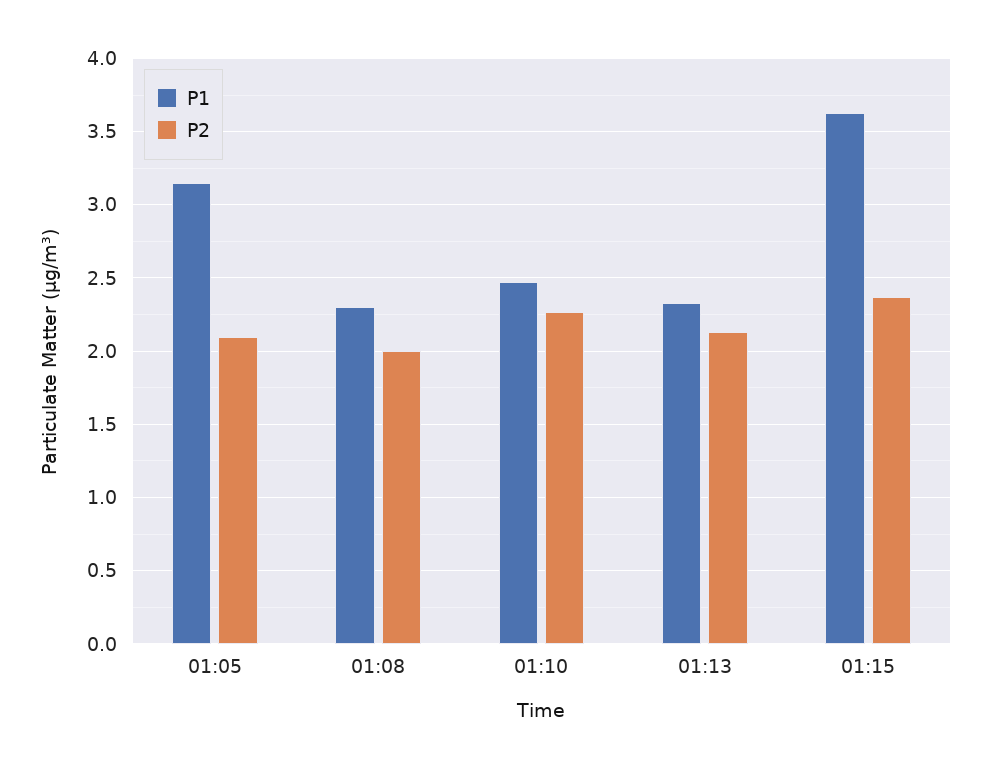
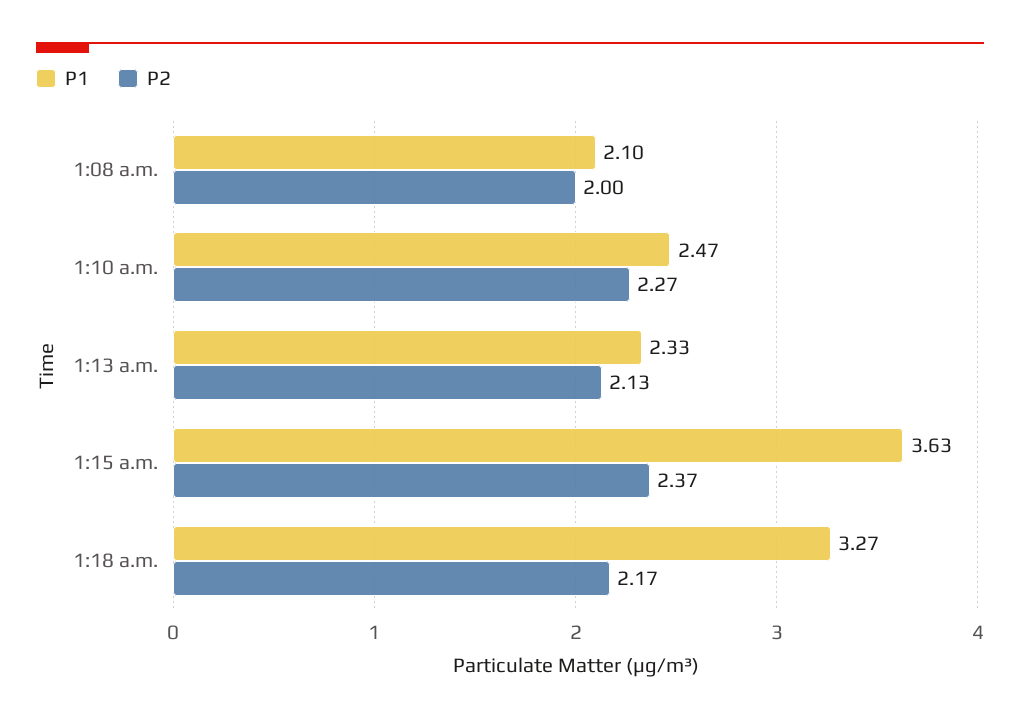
P1, 01:05: 3.15 -> none
P2, 01:05: 2.1 -> none
P1, 01:08: 2.3 -> 2.1
P1, 1:18 a.m.: none -> 3.27
P2, 1:18 a.m.: none -> 2.17

